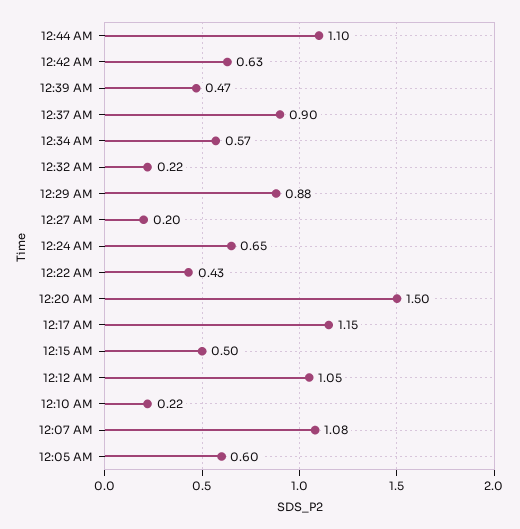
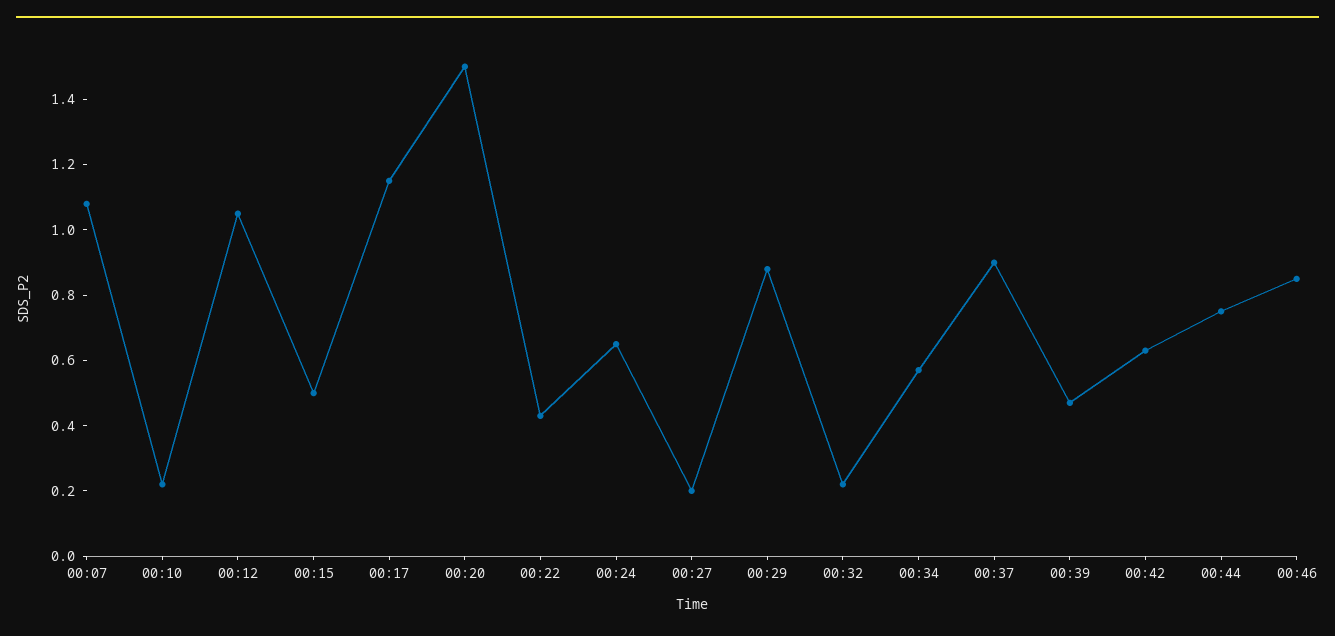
12:44 AM: 1.1 -> 0.75
12:05 AM: 0.6 -> none
00:46: none -> 0.85

